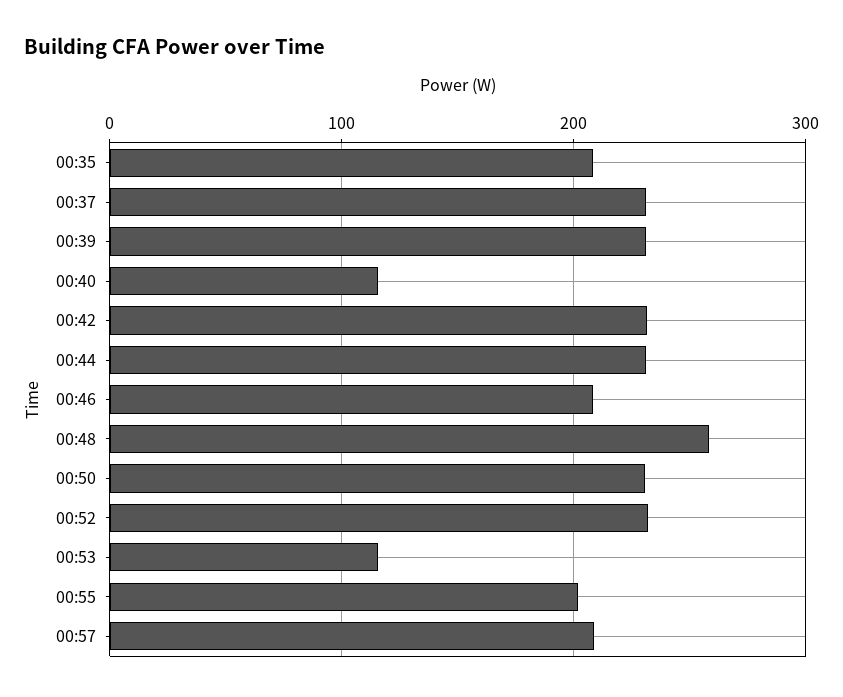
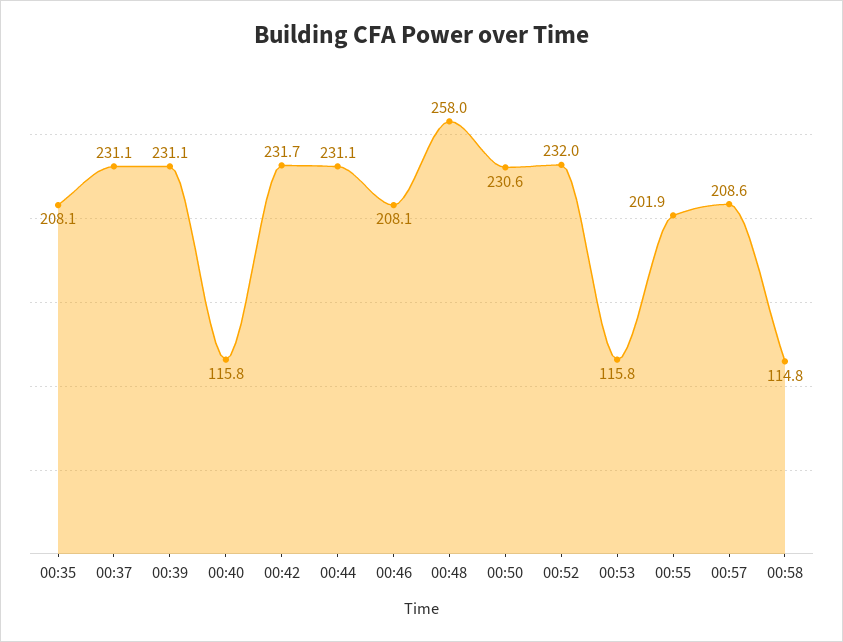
00:58: none -> 114.8

